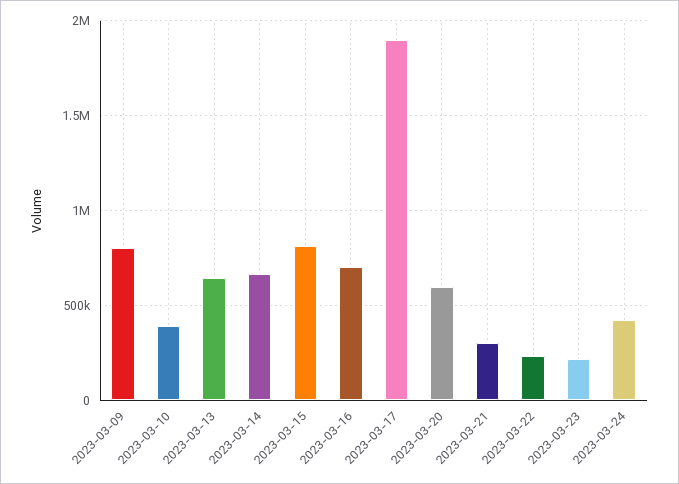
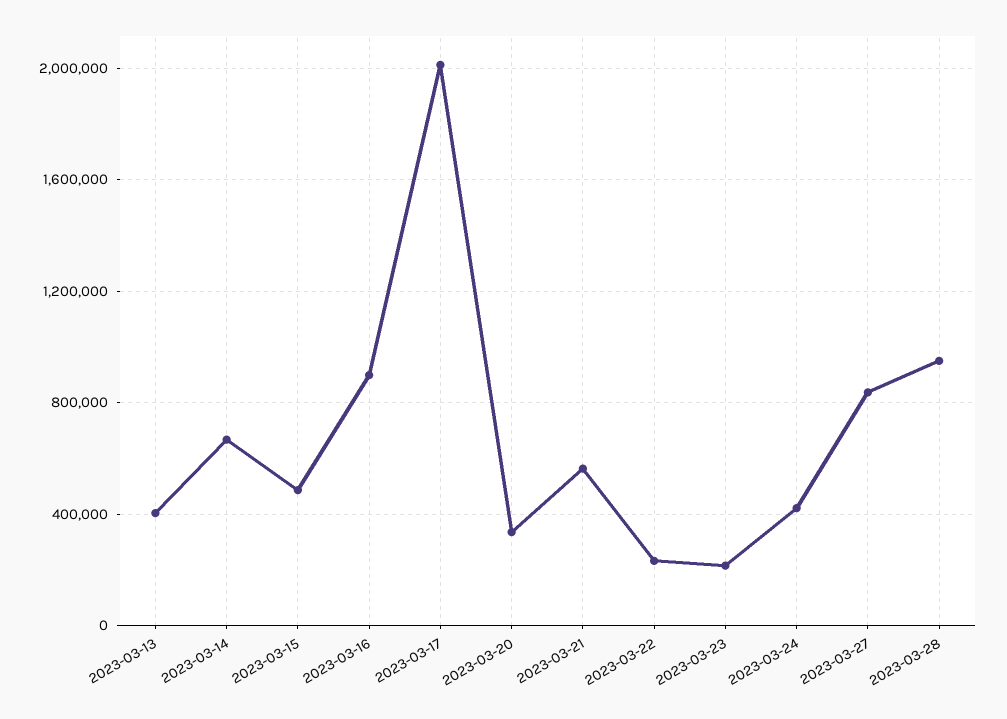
2023-03-09: 800000 -> none
2023-03-10: 400000 -> none
2023-03-13: 650000 -> 400000
2023-03-15: 800000 -> 500000
2023-03-16: 700000 -> 900000
2023-03-17: 1900000 -> 2000000
2023-03-20: 600000 -> 350000
2023-03-21: 300000 -> 550000
2023-03-27: none -> 850000
2023-03-28: none -> 950000

